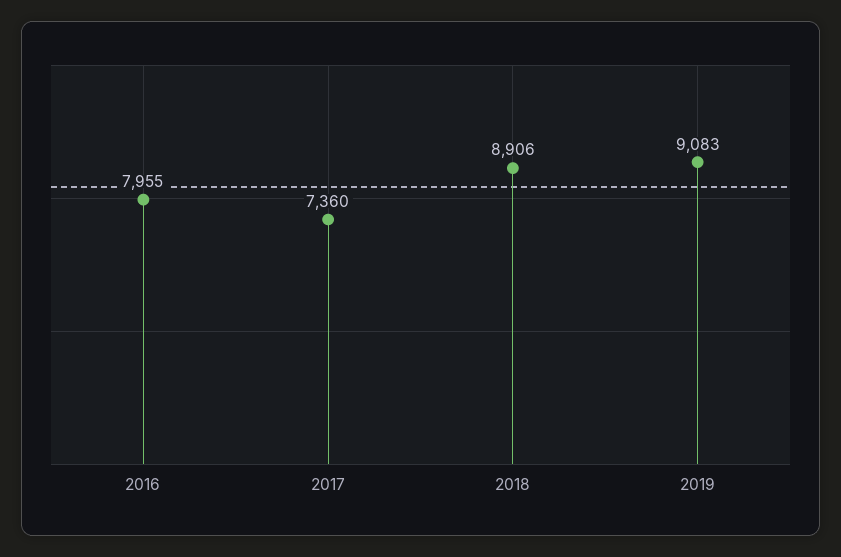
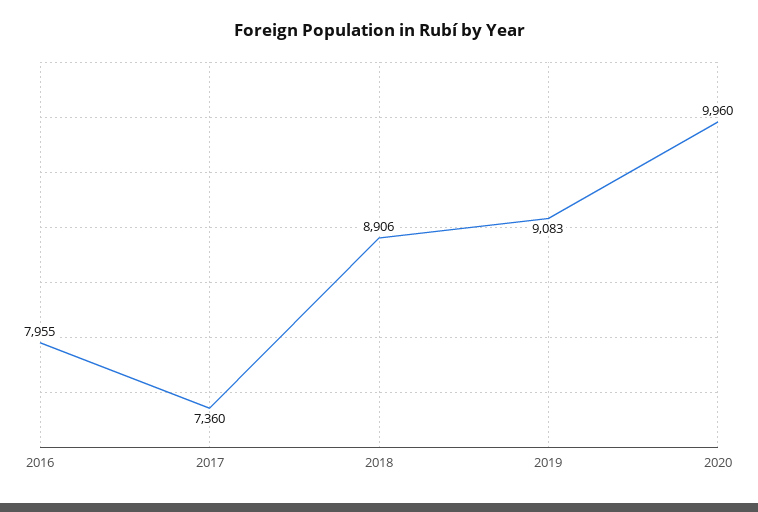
2020: none -> 9960

